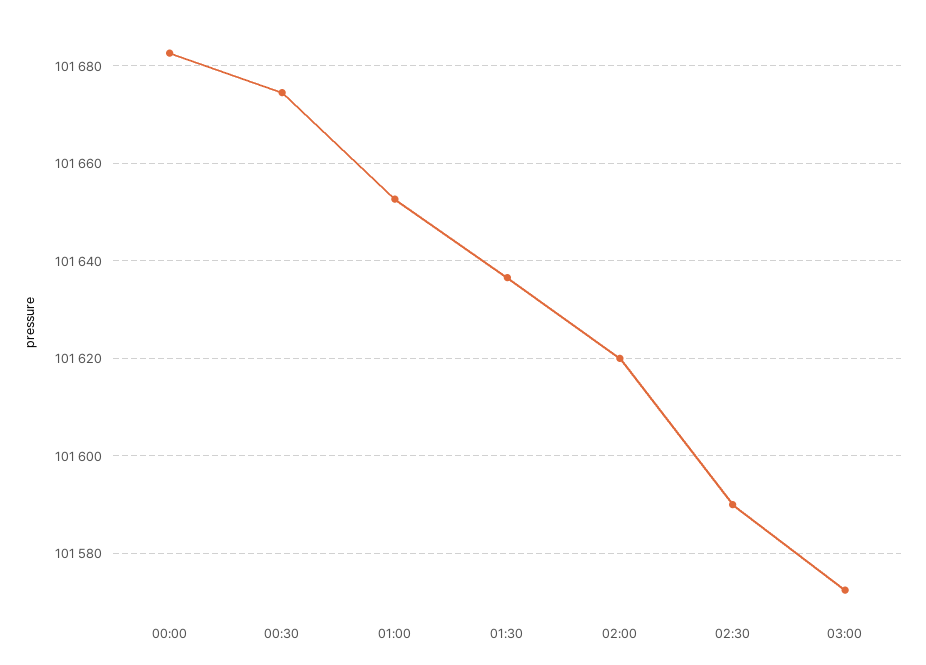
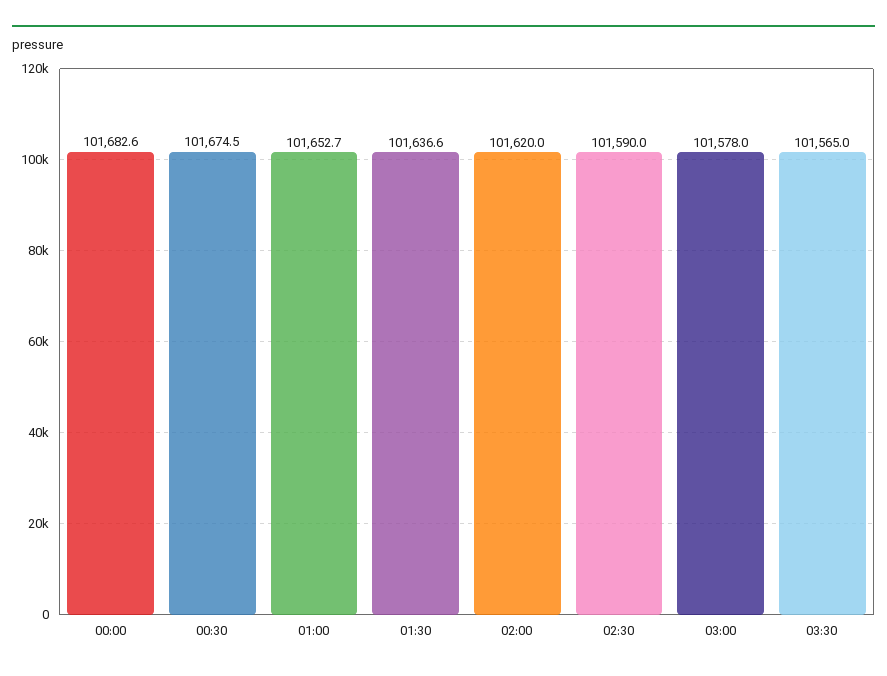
03:00: 101572 -> 101578
03:30: none -> 101565

